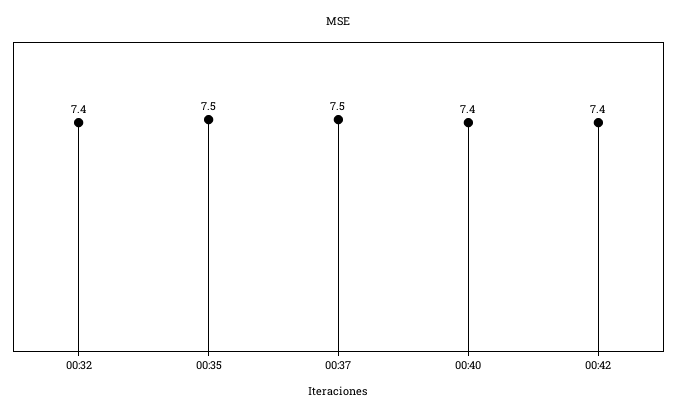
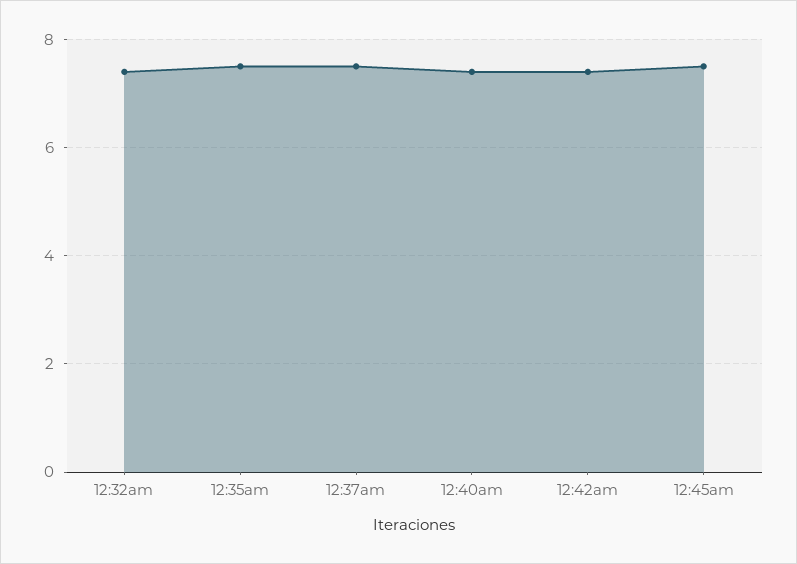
12:45am: none -> 7.5

